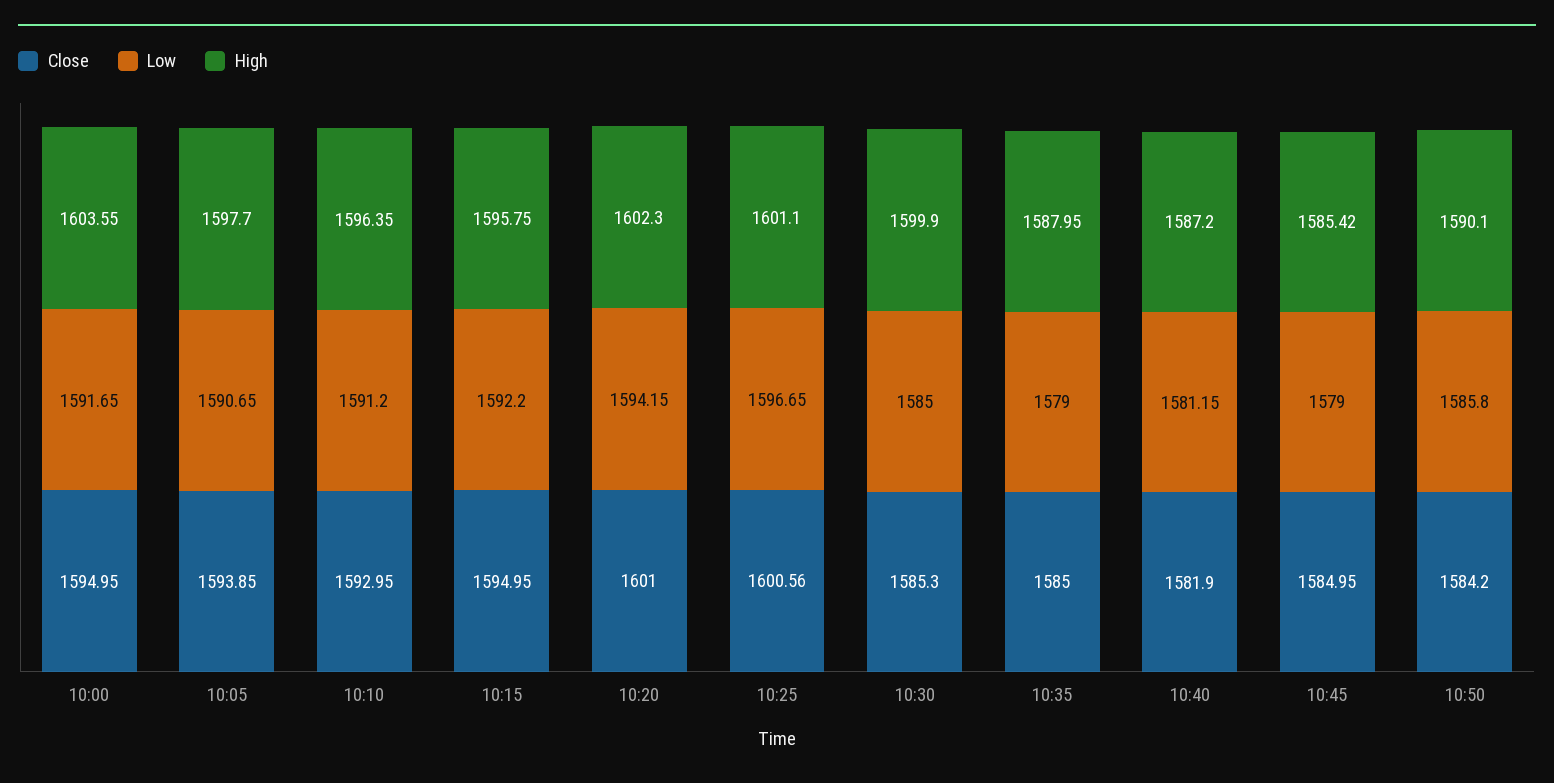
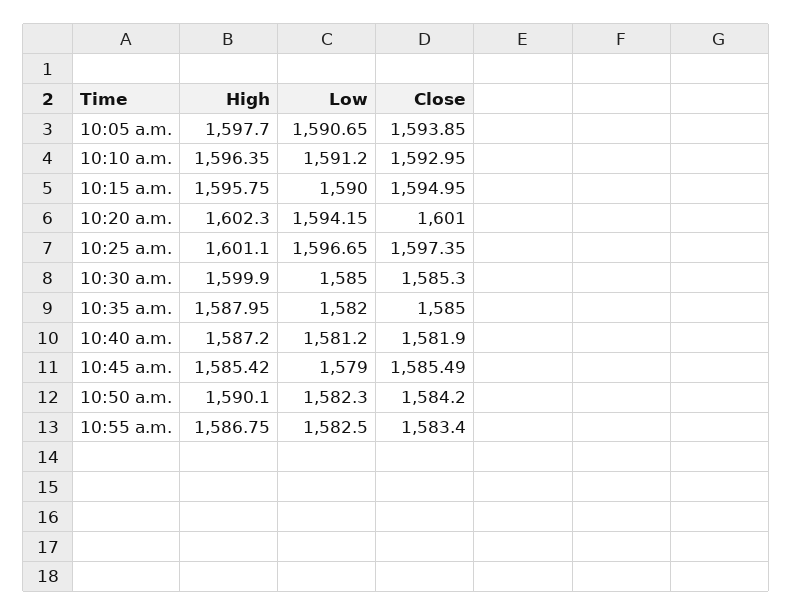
Close, 10:00: 1594.95 -> none
Low, 10:00: 1591.65 -> none
High, 10:00: 1603.55 -> none
Low, 10:15: 1592.2 -> 1590
Close, 10:25: 1600.56 -> 1597.35
Low, 10:35: 1579 -> 1582
Low, 10:40: 1581.15 -> 1581.2
Close, 10:45: 1584.95 -> 1585.49
Low, 10:50: 1585.8 -> 1582.3
High, 10:55 a.m.: none -> 1586.75
Low, 10:55 a.m.: none -> 1582.5
Close, 10:55 a.m.: none -> 1583.4

